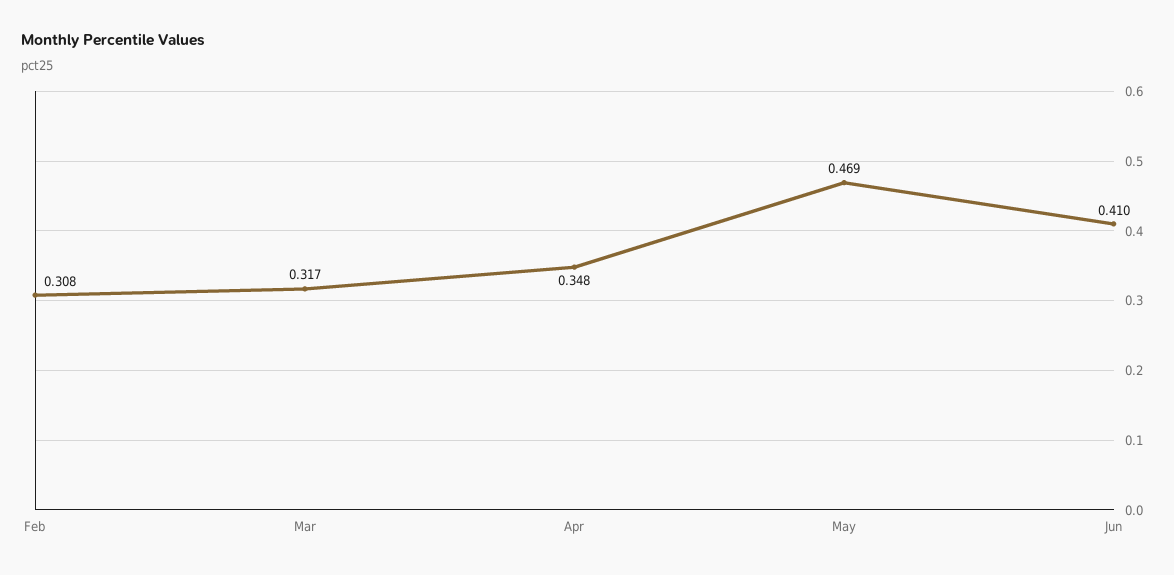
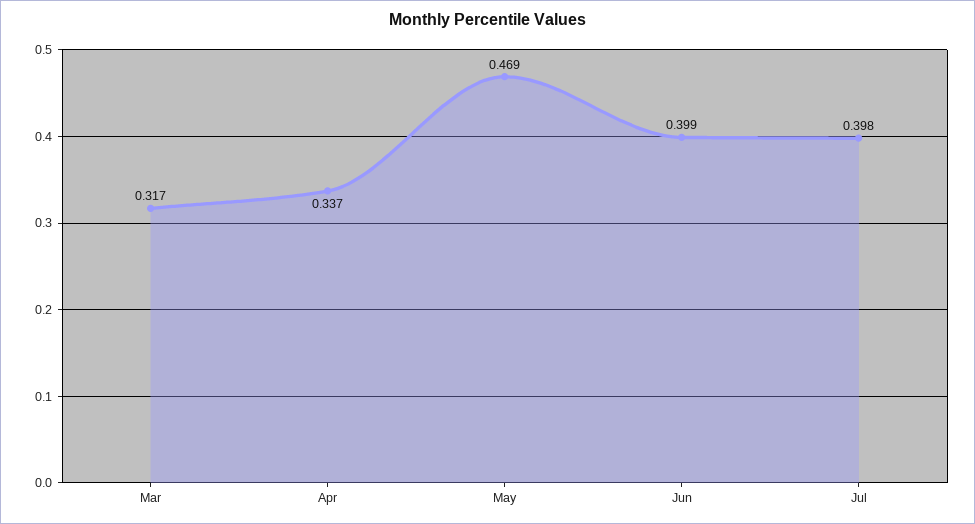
Feb: 0.308 -> none
Apr: 0.348 -> 0.337
Jun: 0.41 -> 0.399
Jul: none -> 0.398

